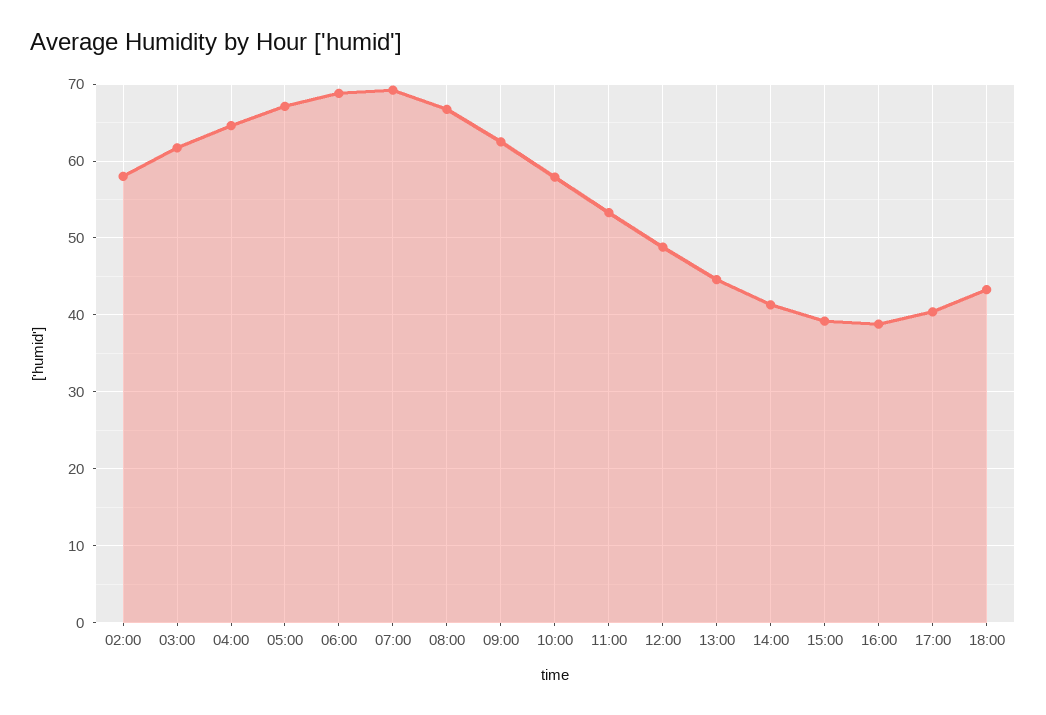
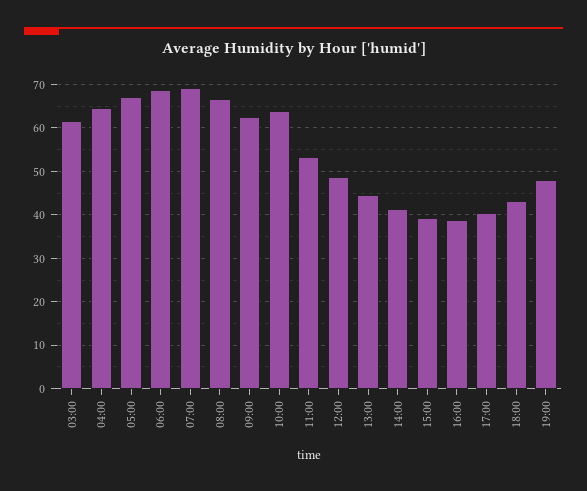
02:00: 58 -> none
10:00: 58 -> 64
19:00: none -> 48

